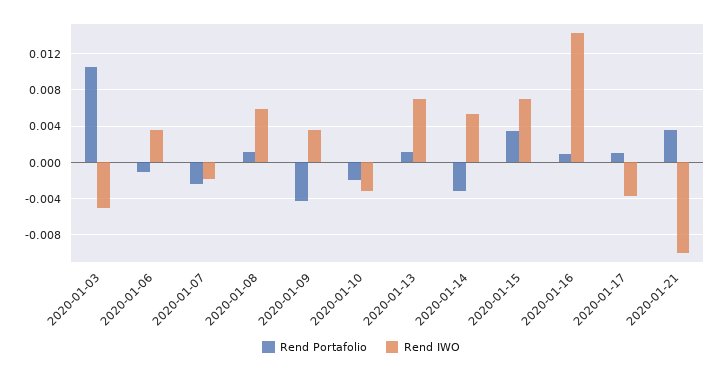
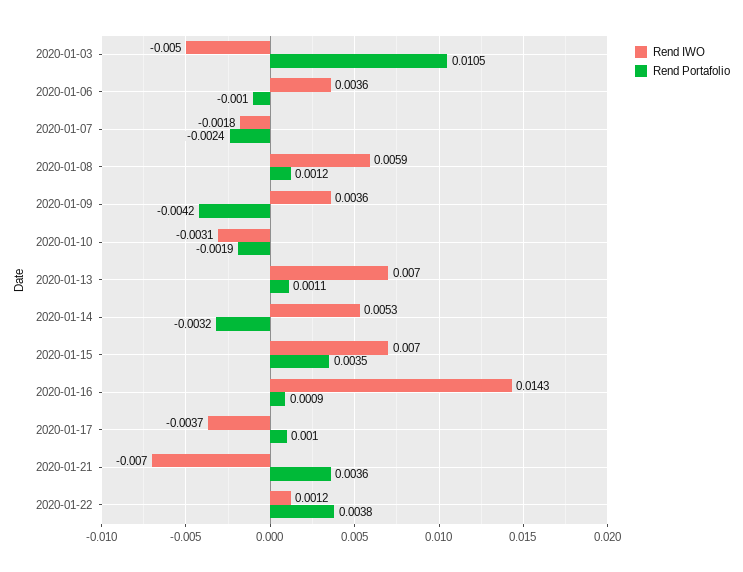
Rend IWO, 2020-01-21: -0.01 -> -0.007
Rend IWO, 2020-01-22: none -> 0.0012
Rend Portafolio, 2020-01-22: none -> 0.0038

